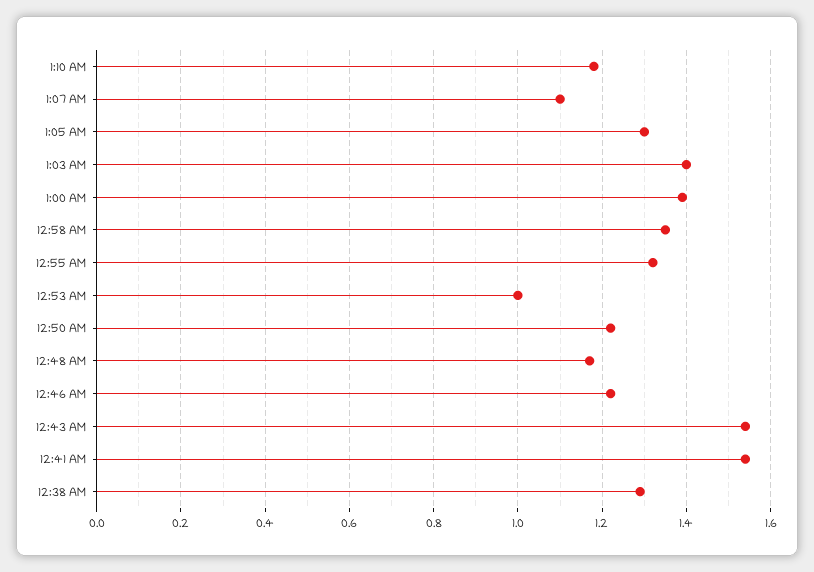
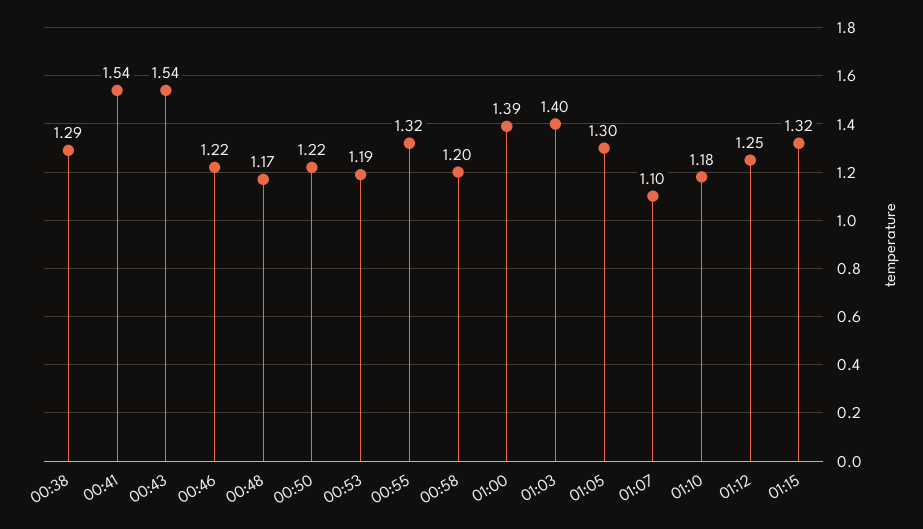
12:58 AM: 1.35 -> 1.2
12:53 AM: 1 -> 1.19
01:12: none -> 1.25
01:15: none -> 1.32

